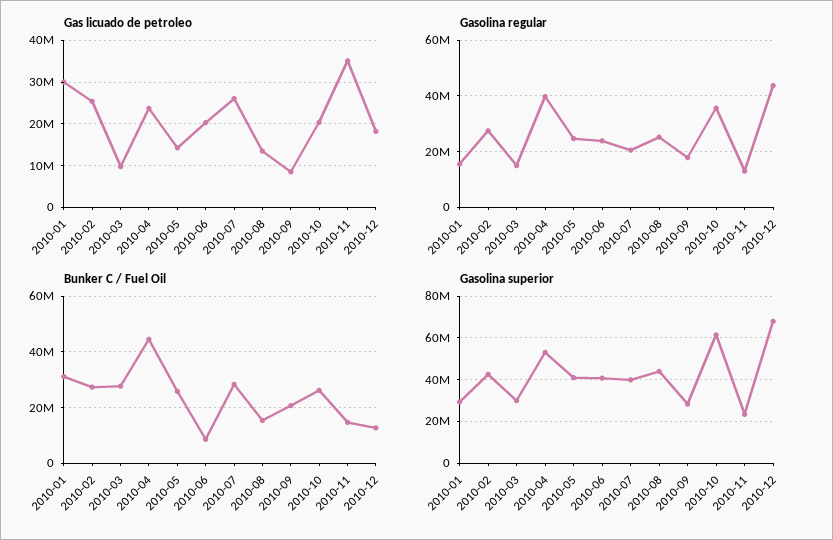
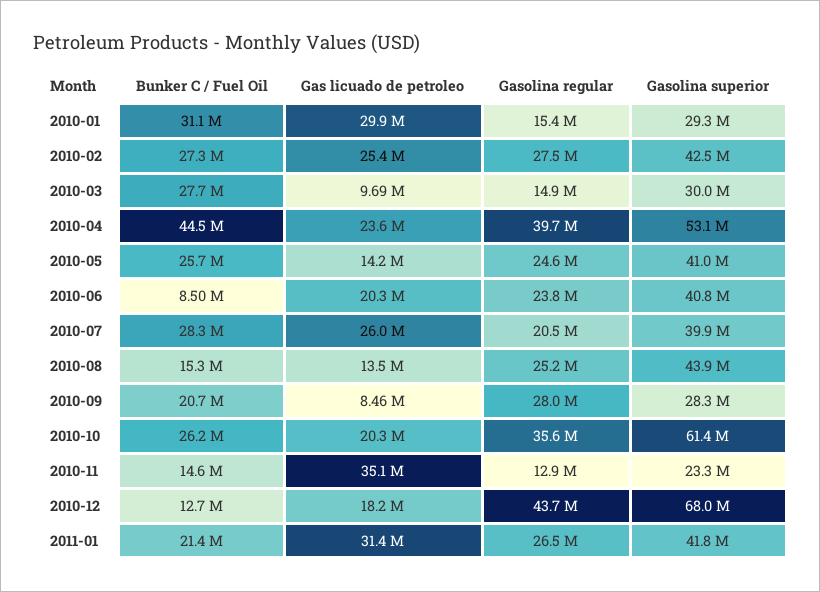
Gasolina regular, 2010-09: 17500000 -> 28000000
Bunker C / Fuel Oil, 2011-01: none -> 21400000
Gas licuado de petroleo, 2011-01: none -> 31400000
Gasolina regular, 2011-01: none -> 26500000
Gasolina superior, 2011-01: none -> 41800000

